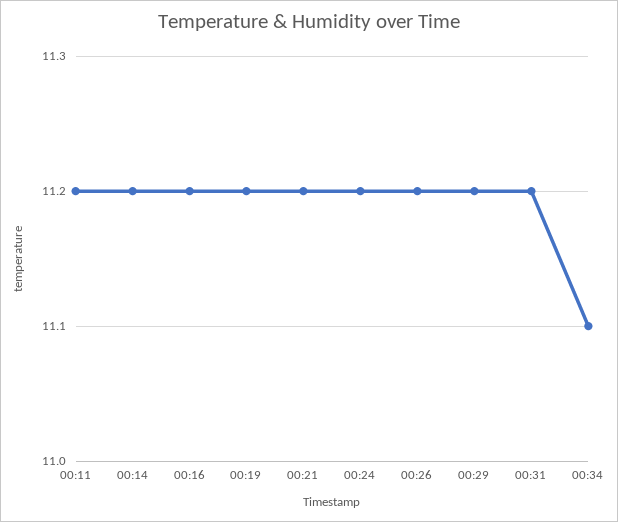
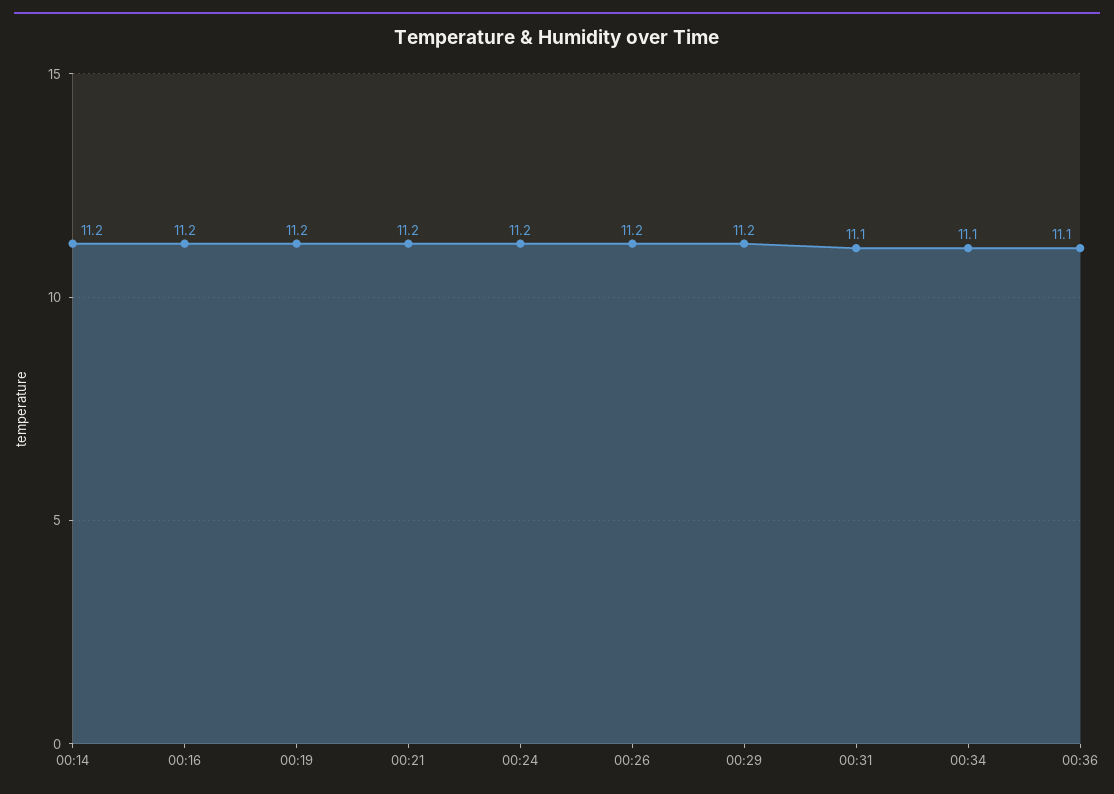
00:11: 11.2 -> none
00:31: 11.2 -> 11.1
00:36: none -> 11.1

